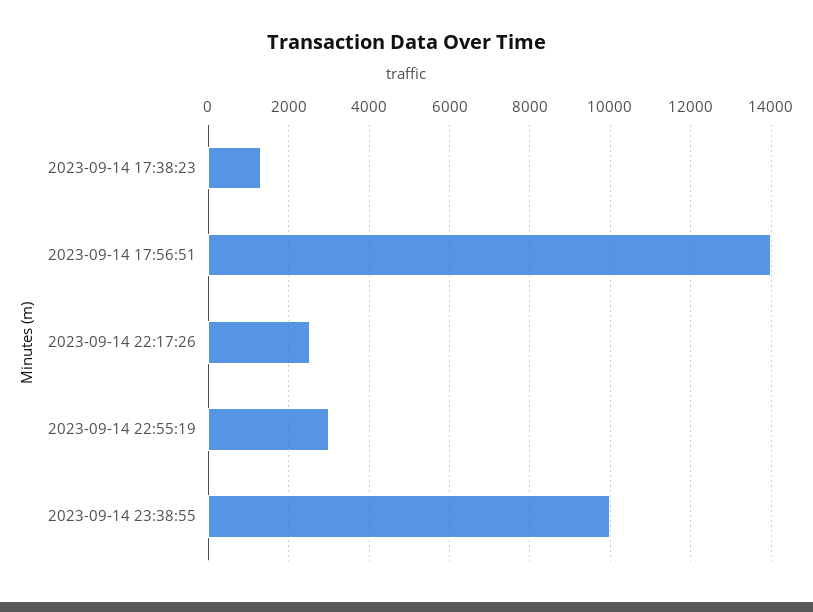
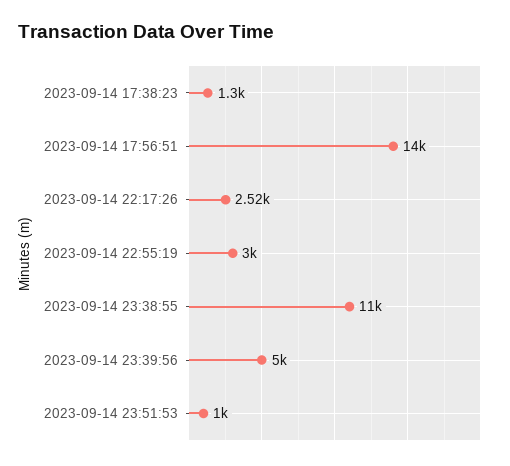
2023-09-14 23:38:55: 10000 -> 11000
2023-09-14 23:39:56: none -> 5000
2023-09-14 23:51:53: none -> 1000

